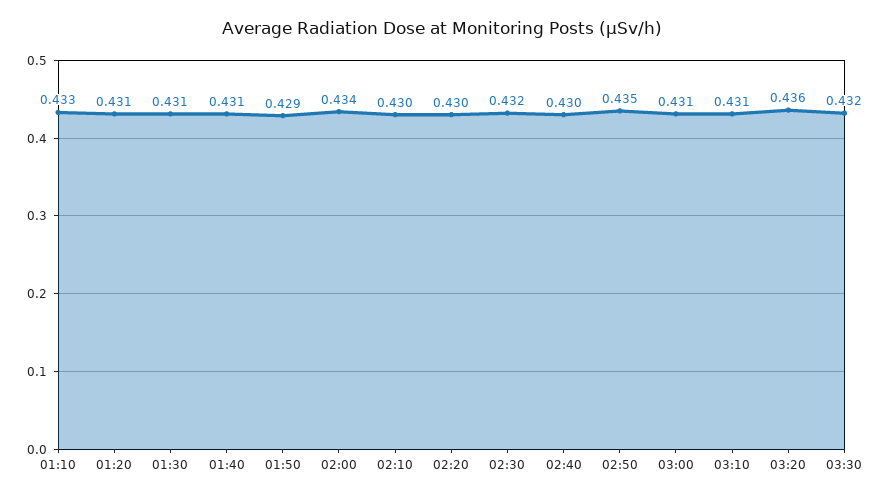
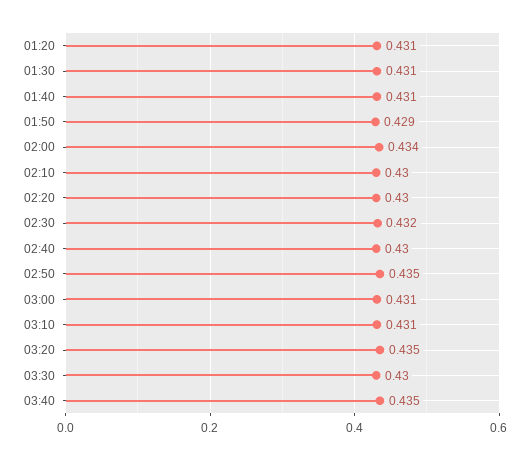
01:10: 0.433 -> none
03:20: 0.436 -> 0.435
03:30: 0.432 -> 0.43
03:40: none -> 0.435

